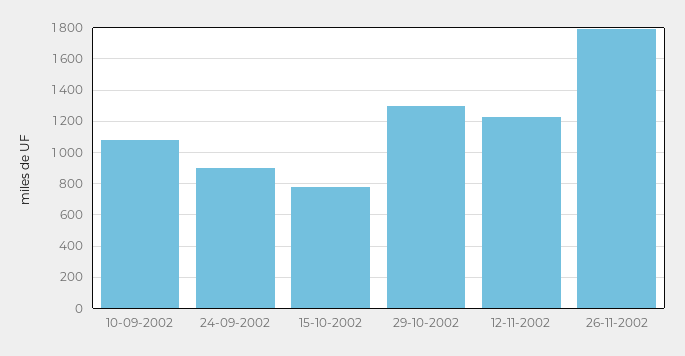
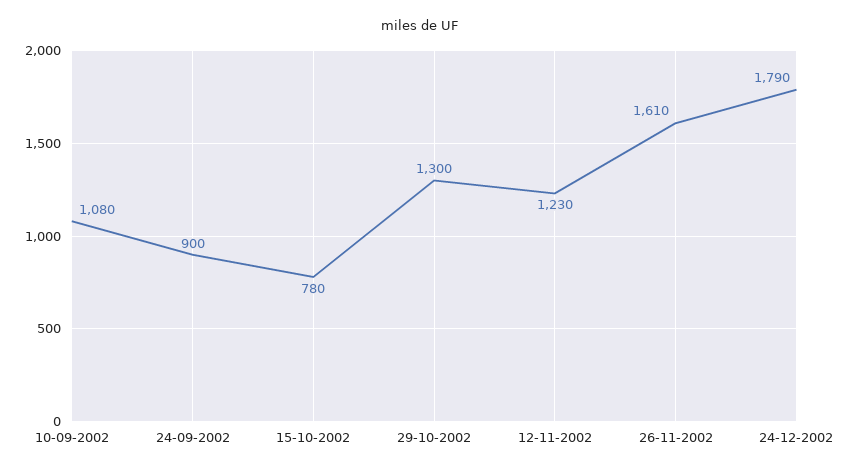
26-11-2002: 1800 -> 1610
24-12-2002: none -> 1790

